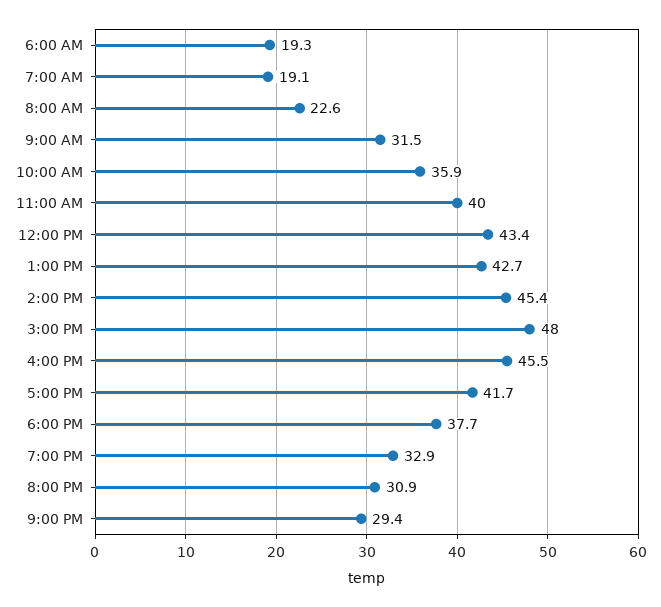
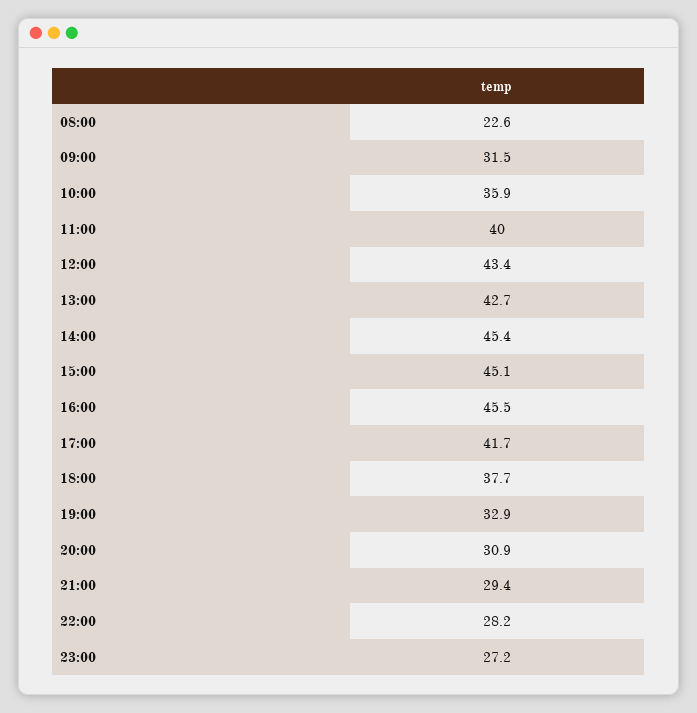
6:00 AM: 19.3 -> none
7:00 AM: 19.1 -> none
3:00 PM: 48 -> 45.1
22:00: none -> 28.2
23:00: none -> 27.2

